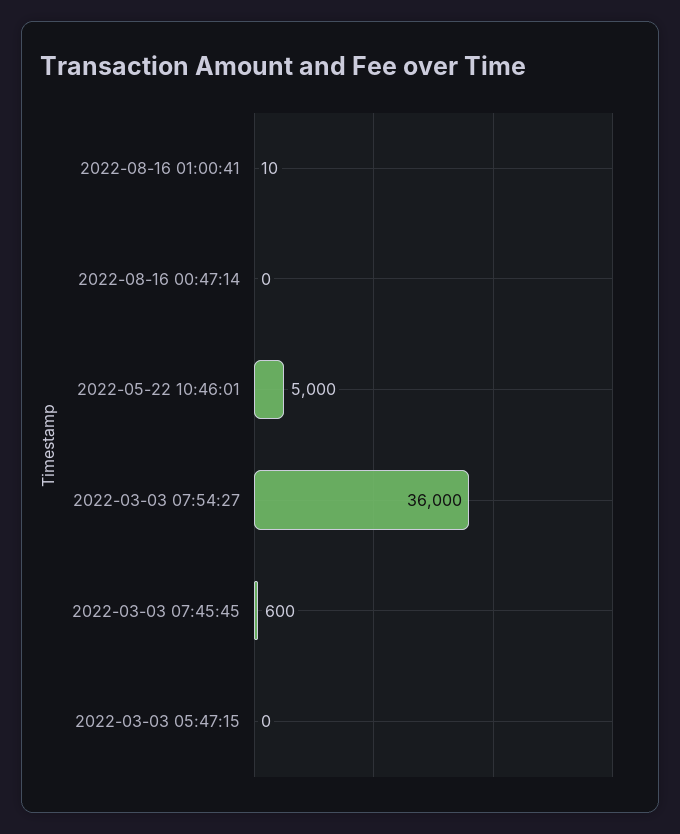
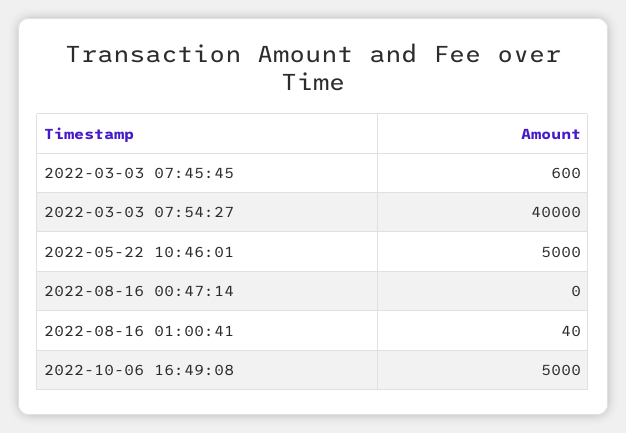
2022-08-16 01:00:41: 10 -> 40
2022-03-03 07:54:27: 36000 -> 40000
2022-03-03 05:47:15: 0 -> none
2022-10-06 16:49:08: none -> 5000

